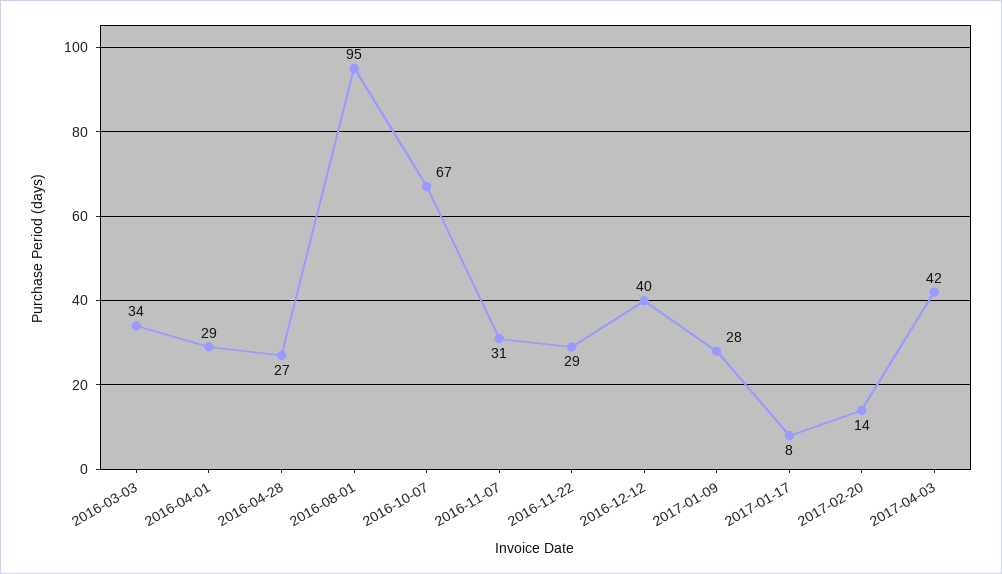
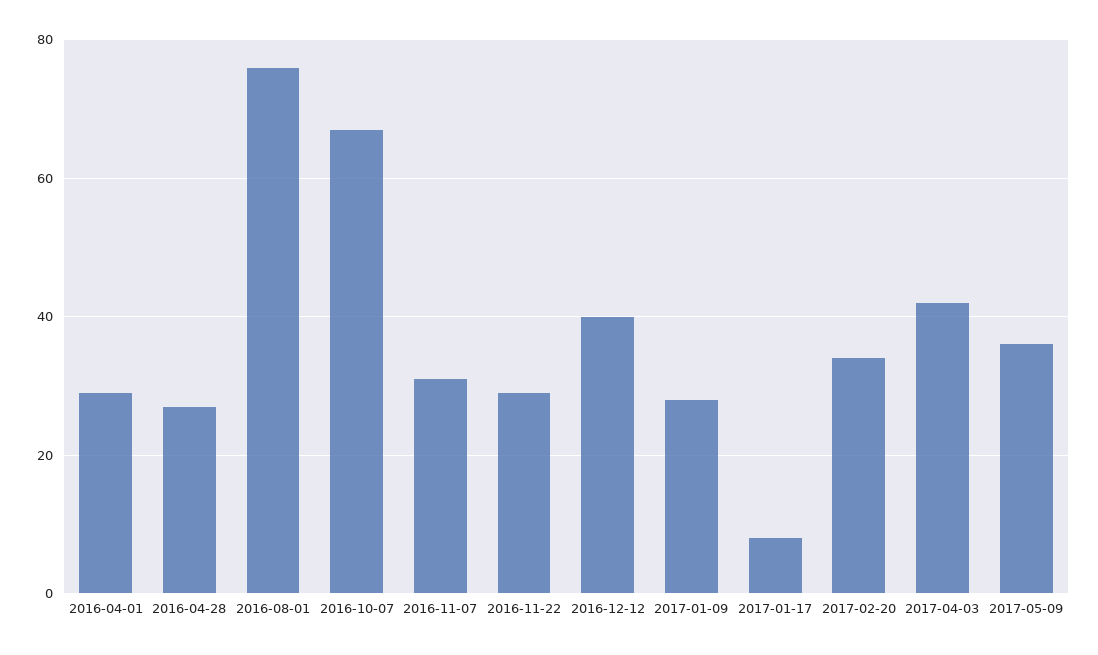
2016-03-03: 34 -> none
2016-08-01: 95 -> 75
2017-02-20: 14 -> 35
2017-05-09: none -> 35

